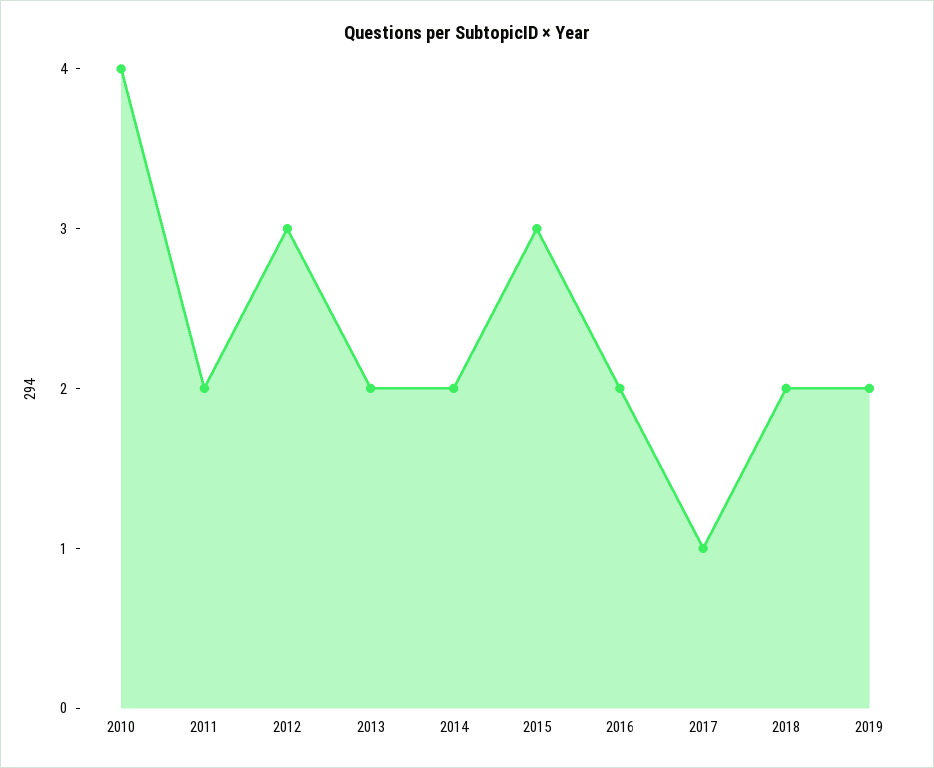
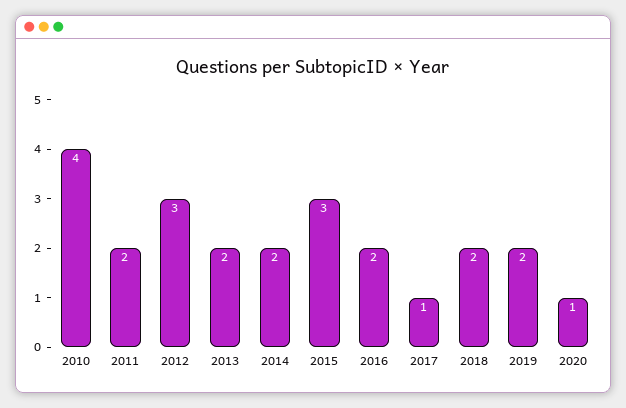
2020: none -> 1

